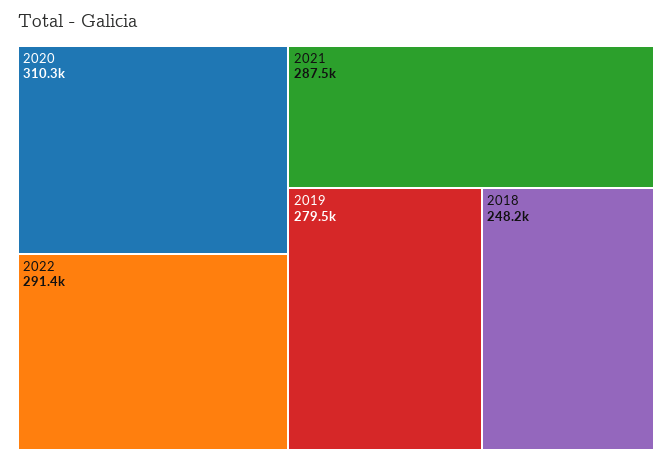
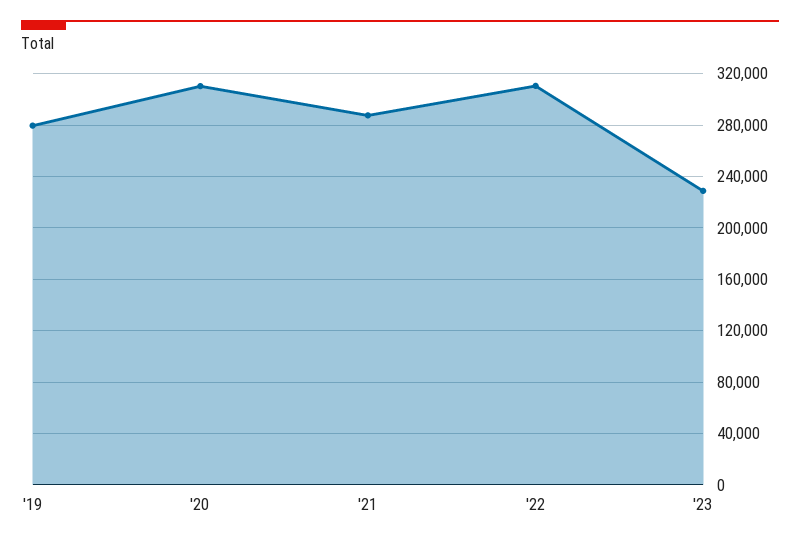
2022: 291400 -> 310000
2018: 248200 -> none
'23: none -> 230000

